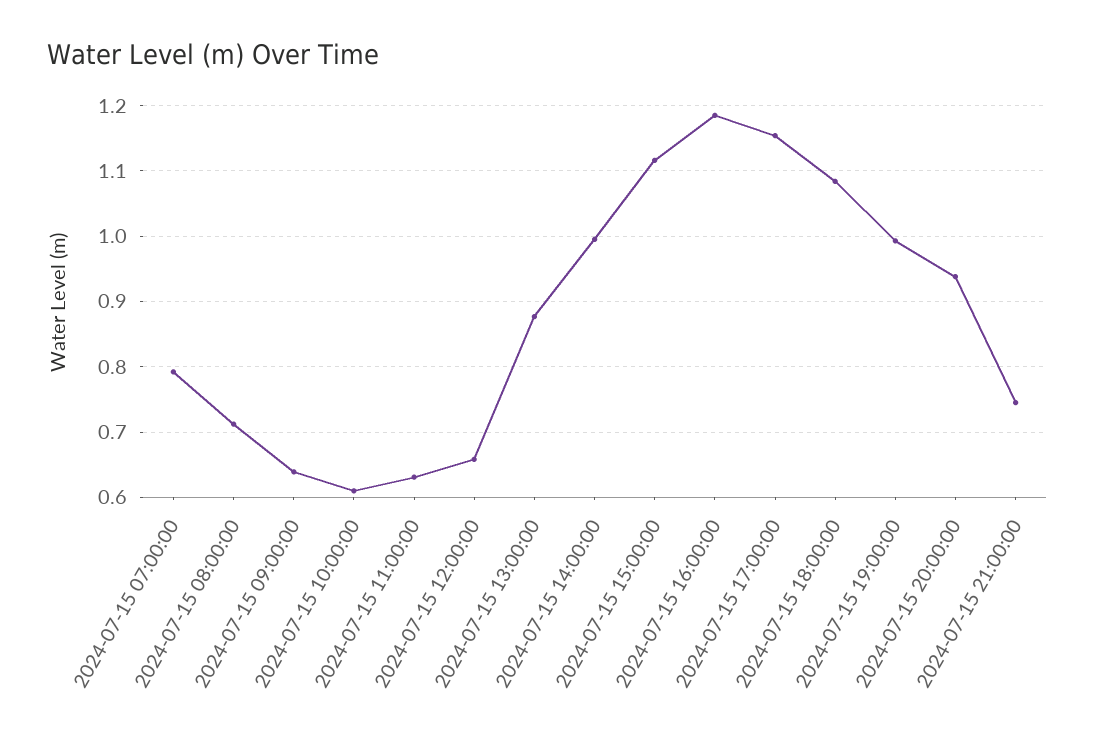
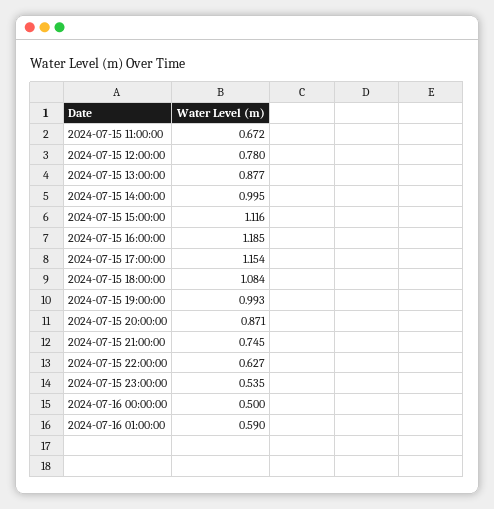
2024-07-15 07:00:00: 0.79 -> none
2024-07-15 08:00:00: 0.71 -> none
2024-07-15 09:00:00: 0.64 -> none
2024-07-15 10:00:00: 0.61 -> none
2024-07-15 11:00:00: 0.63 -> 0.672
2024-07-15 12:00:00: 0.66 -> 0.78
2024-07-15 20:00:00: 0.94 -> 0.871
2024-07-15 22:00:00: none -> 0.627
2024-07-15 23:00:00: none -> 0.535
2024-07-16 00:00:00: none -> 0.5
2024-07-16 01:00:00: none -> 0.59

